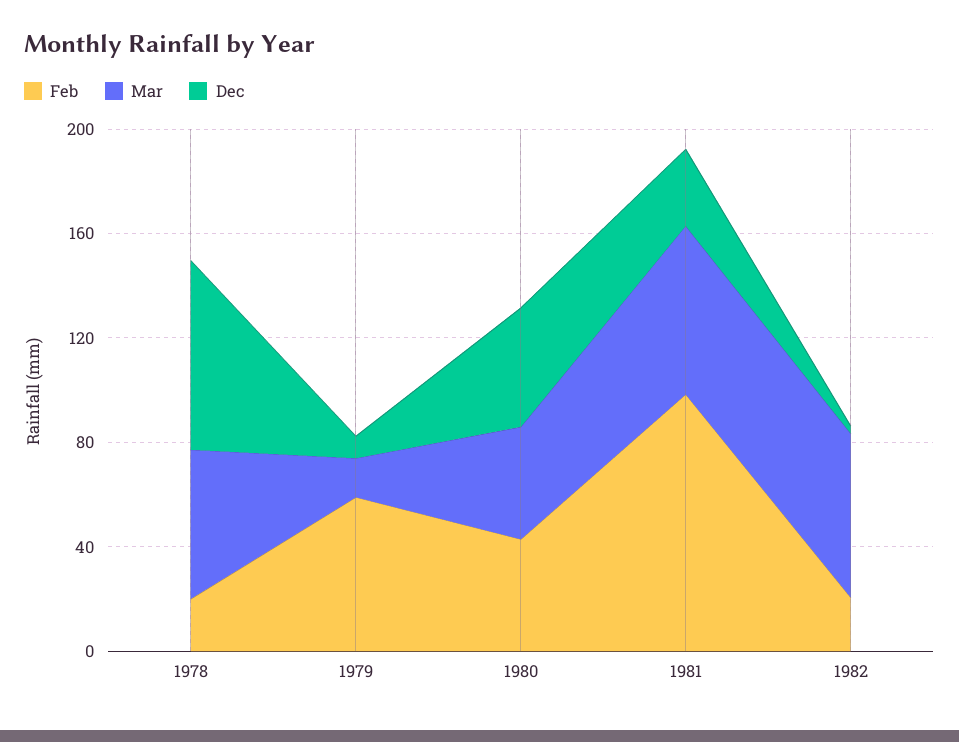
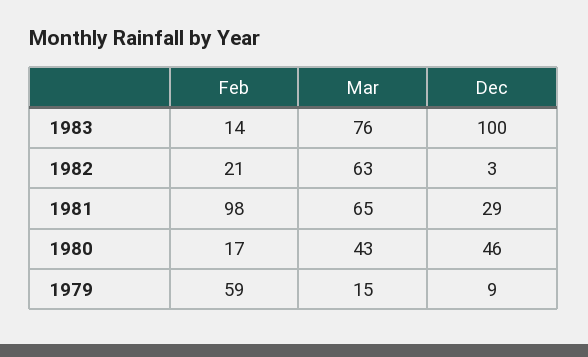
Feb, 1978: 20 -> none
Mar, 1978: 60 -> none
Dec, 1978: 70 -> none
Feb, 1980: 40 -> 17
Feb, 1983: none -> 14
Mar, 1983: none -> 76
Dec, 1983: none -> 100

